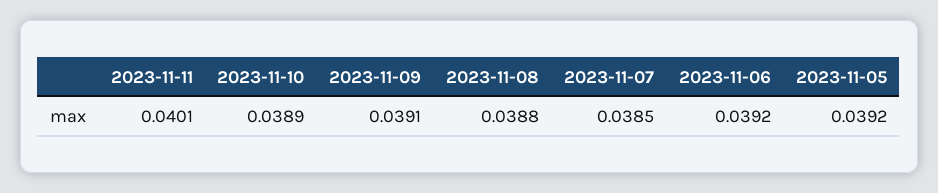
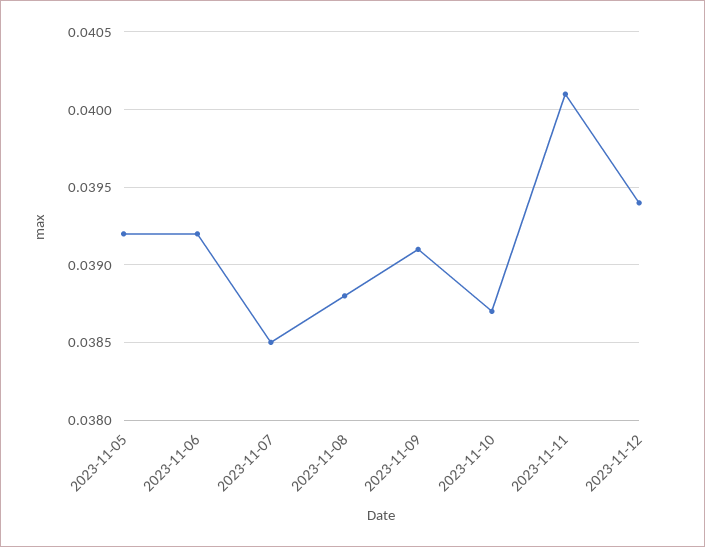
2023-11-10: 0.0389 -> 0.0387
2023-11-12: none -> 0.0394

